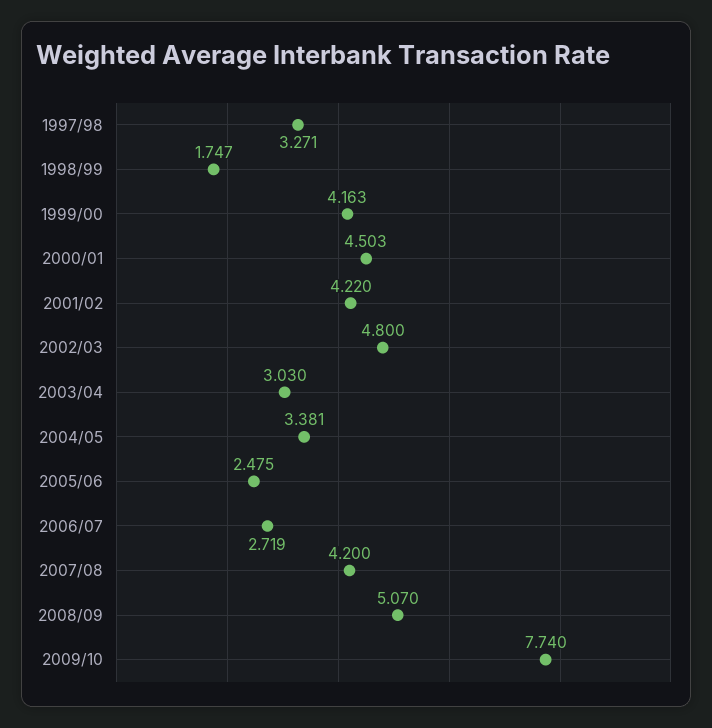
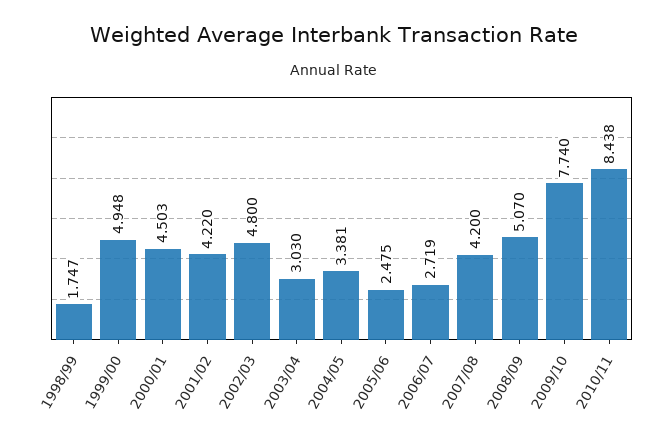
1997/98: 3.271 -> none
1999/00: 4.163 -> 4.948
2010/11: none -> 8.438

